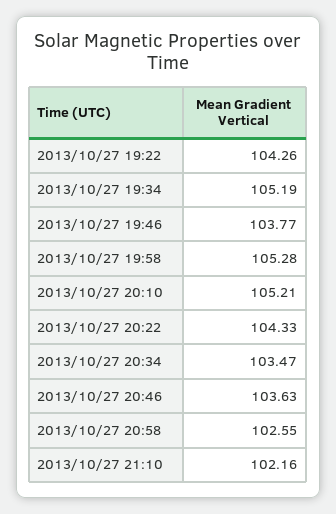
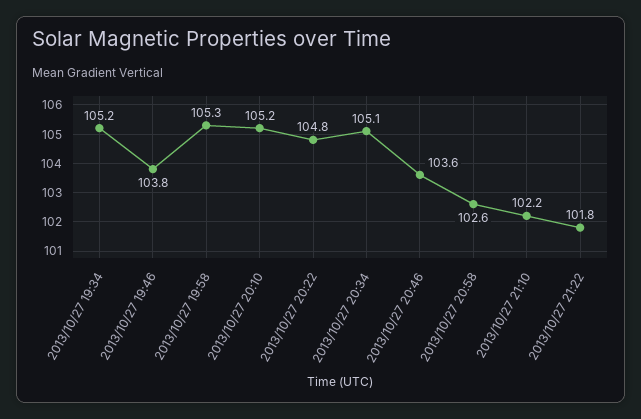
2013/10/27 19:22: 104.26 -> none
2013/10/27 20:22: 104.33 -> 104.8
2013/10/27 20:34: 103.47 -> 105.1
2013/10/27 21:22: none -> 101.8

